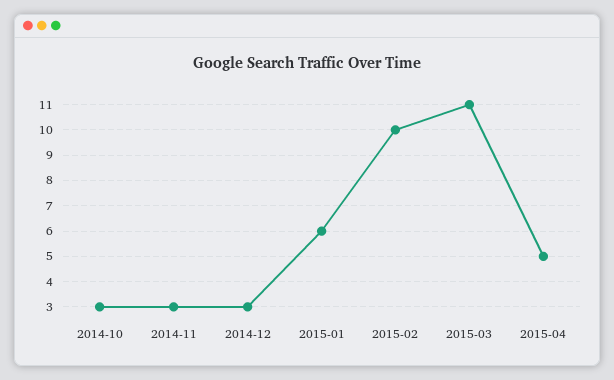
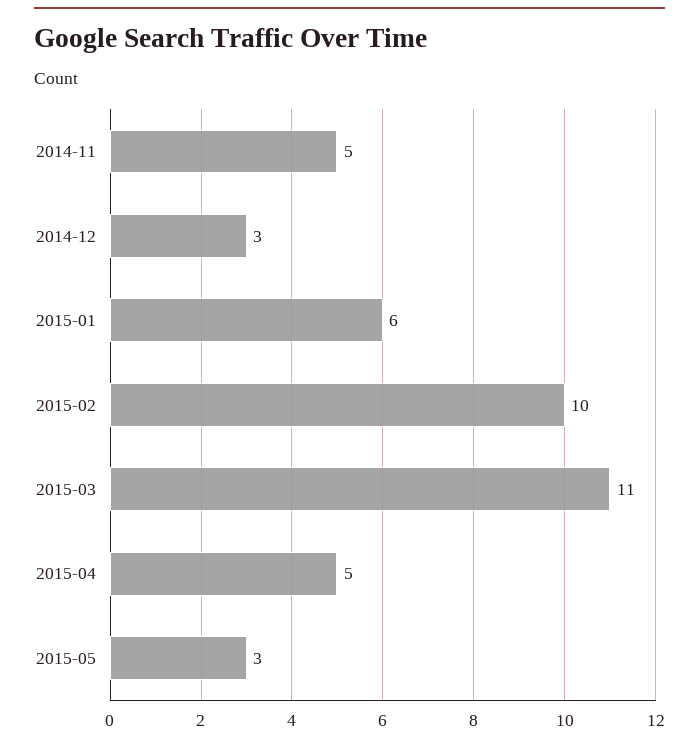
2014-10: 3 -> none
2014-11: 3 -> 5
2015-05: none -> 3

